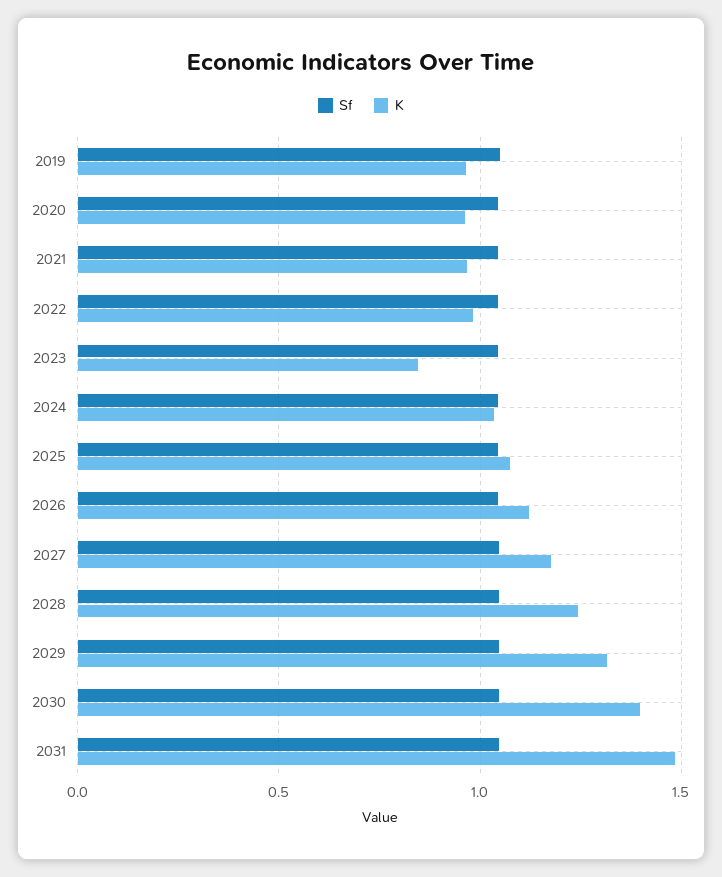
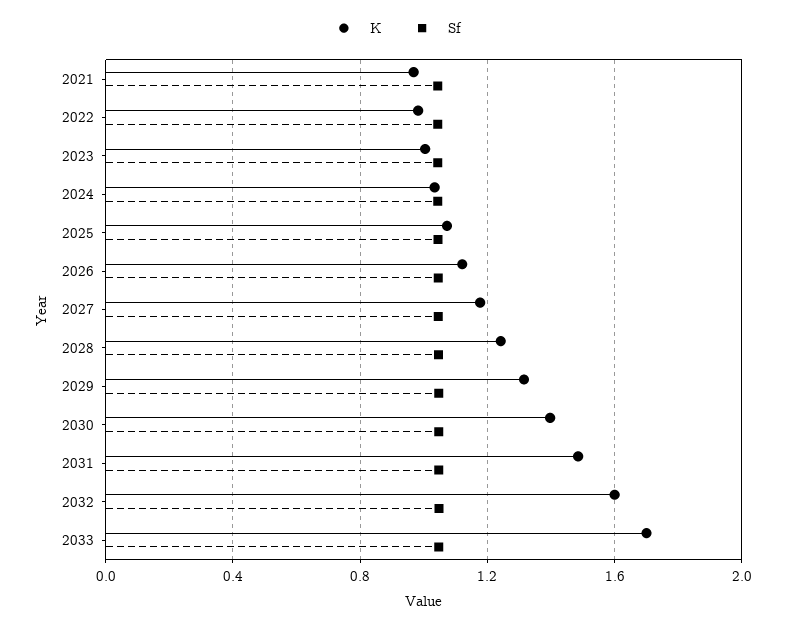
Sf, 2019: 1.05 -> none
K, 2019: 0.95 -> none
Sf, 2020: 1.05 -> none
K, 2020: 0.95 -> none
K, 2023: 0.85 -> 1
K, 2032: none -> 1.6
Sf, 2032: none -> 1.05
K, 2033: none -> 1.7
Sf, 2033: none -> 1.05

